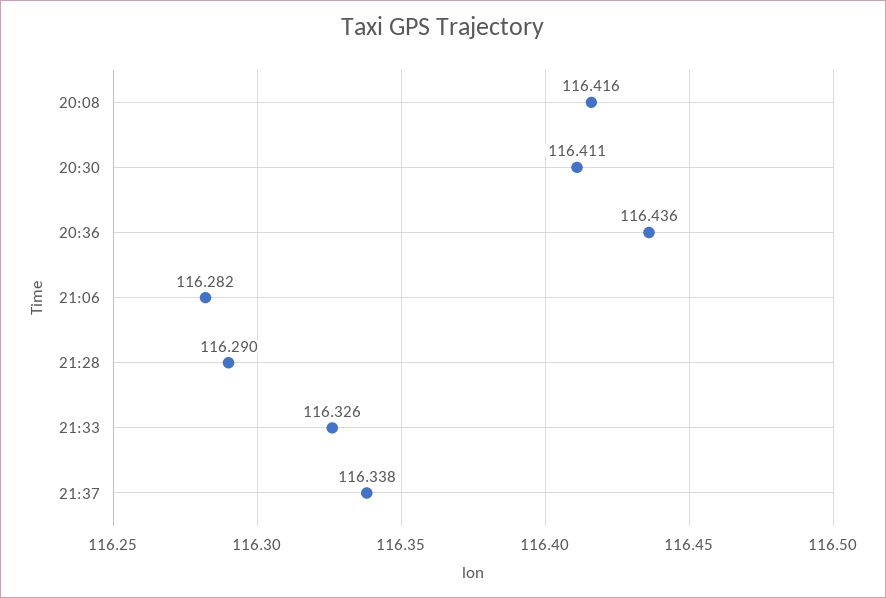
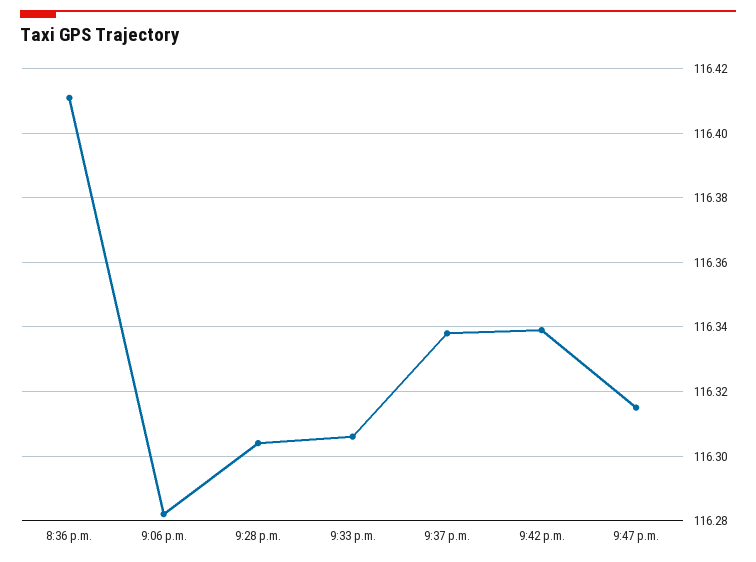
20:08: 116.416 -> none
20:30: 116.411 -> none
20:36: 116.436 -> 116.41
21:28: 116.29 -> 116.305
21:33: 116.326 -> 116.305
9:42 p.m.: none -> 116.34
9:47 p.m.: none -> 116.315

